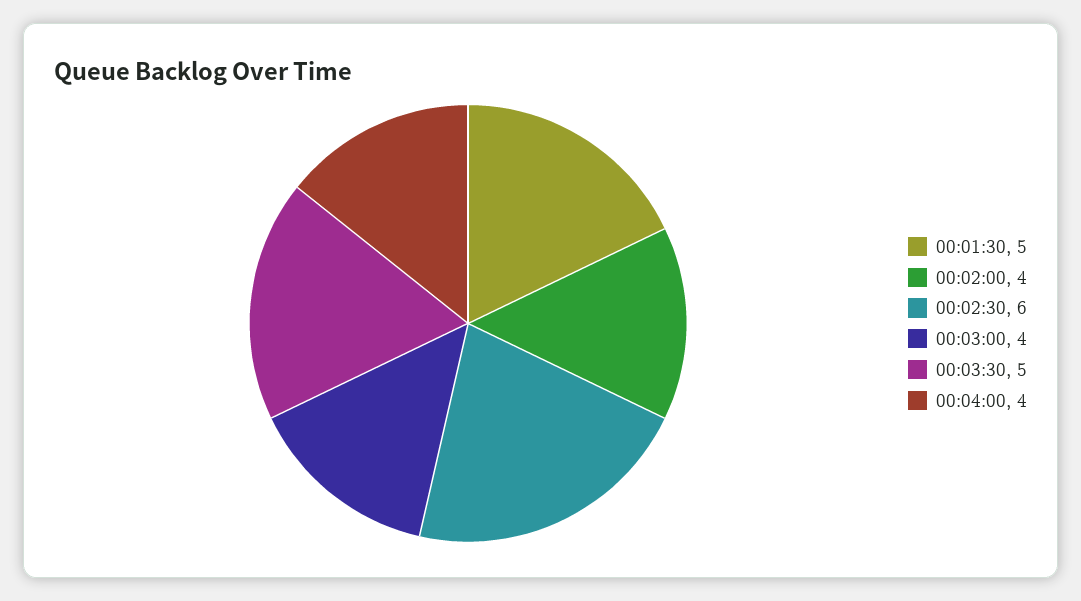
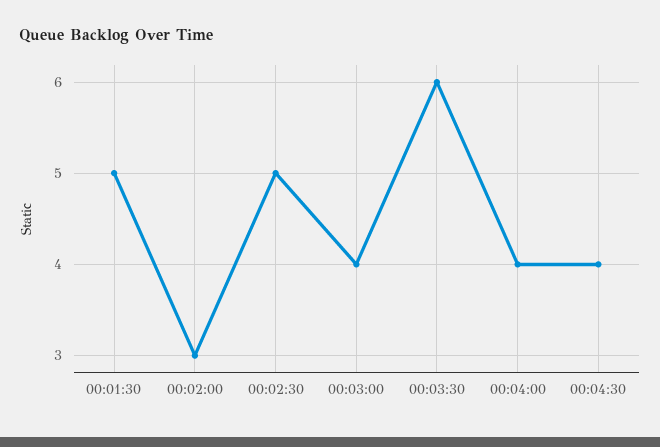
00:02:00: 4 -> 3
00:02:30: 6 -> 5
00:03:30: 5 -> 6
00:04:30: none -> 4

